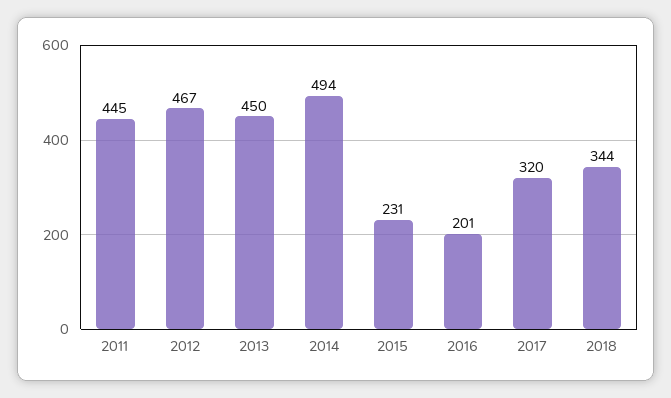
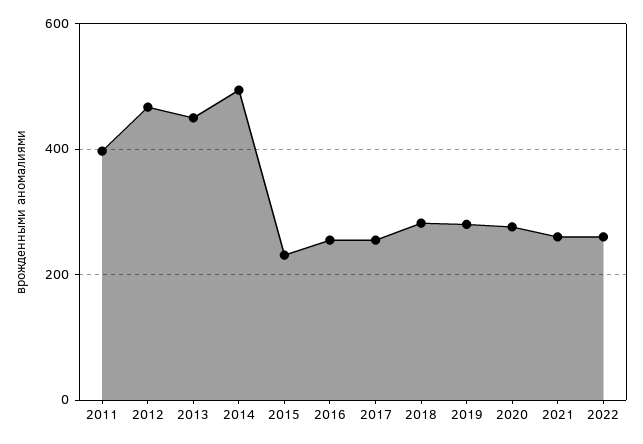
2011: 445 -> 400
2016: 201 -> 260
2017: 320 -> 260
2018: 344 -> 280
2019: none -> 280
2020: none -> 280
2021: none -> 260
2022: none -> 260

